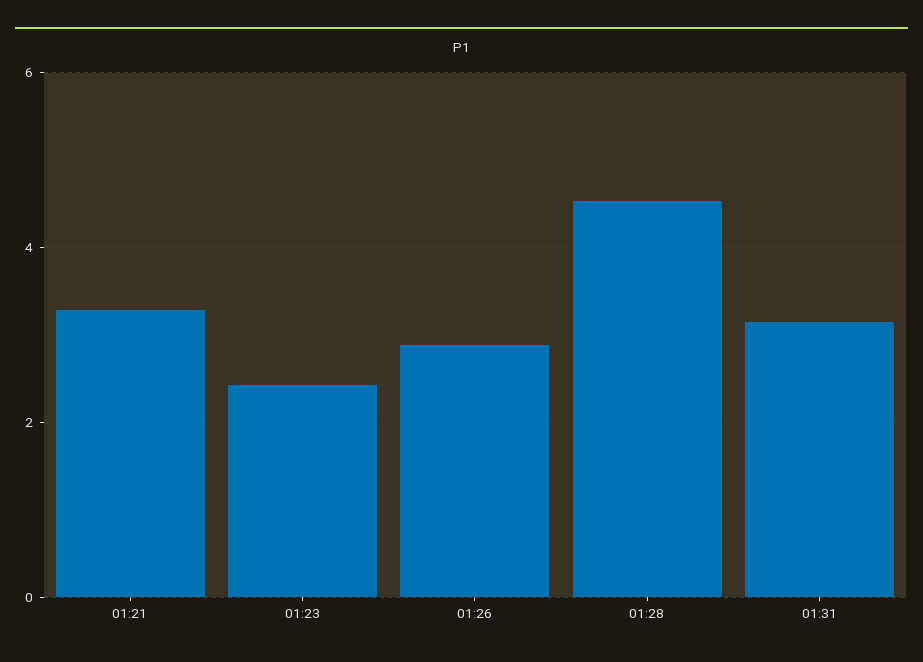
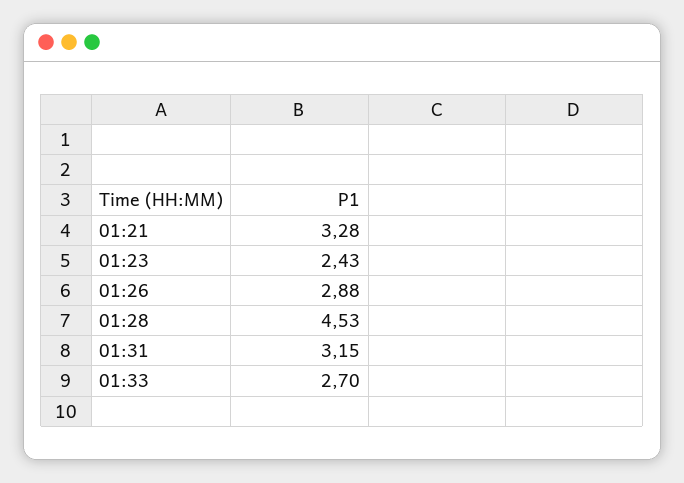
01:33: none -> 2.7

